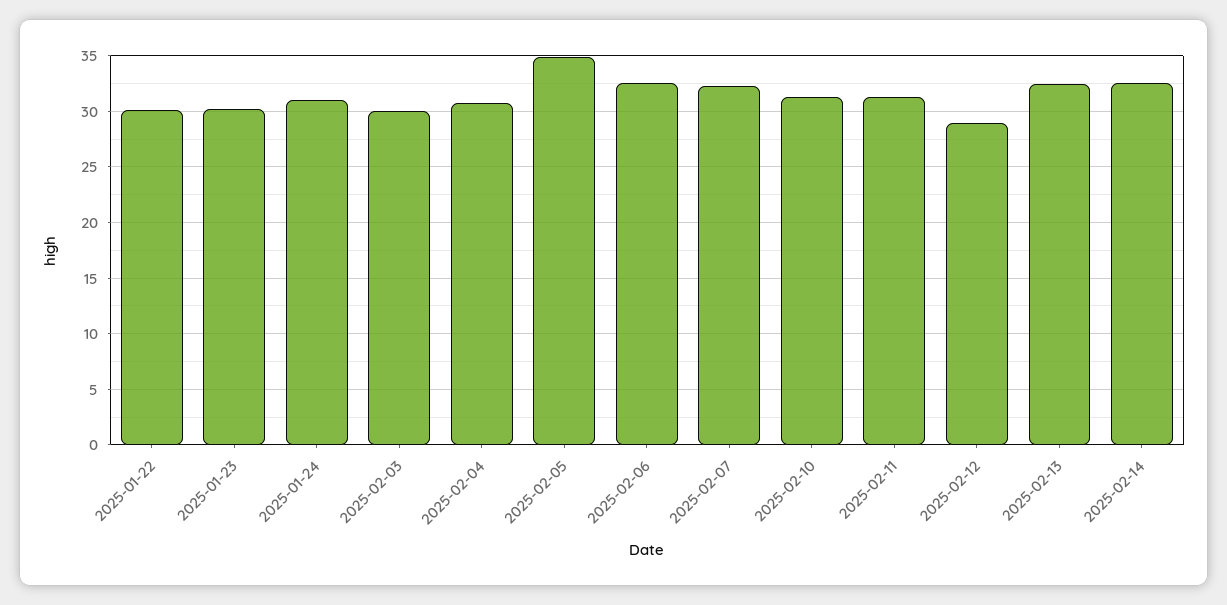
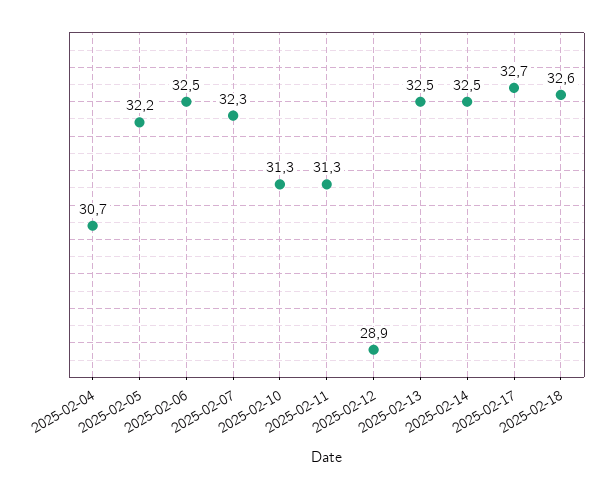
2025-01-22: 30 -> none
2025-01-23: 30 -> none
2025-01-24: 31 -> none
2025-02-03: 30 -> none
2025-02-05: 35 -> 32.2
2025-02-17: none -> 32.7
2025-02-18: none -> 32.6

